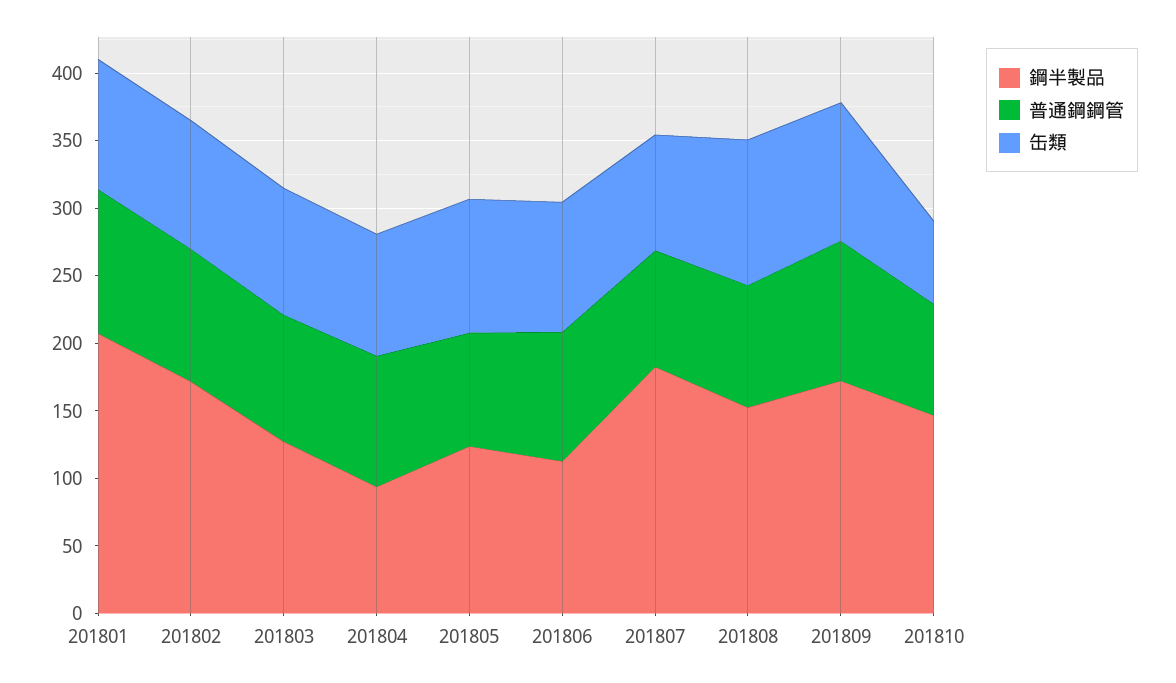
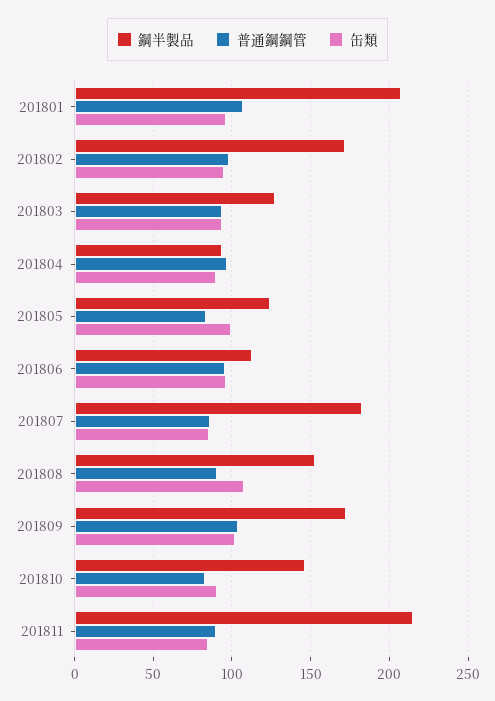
缶類, 201810: 60 -> 90
鋼半製品, 201811: none -> 215
普通鋼鋼管, 201811: none -> 90
缶類, 201811: none -> 85

